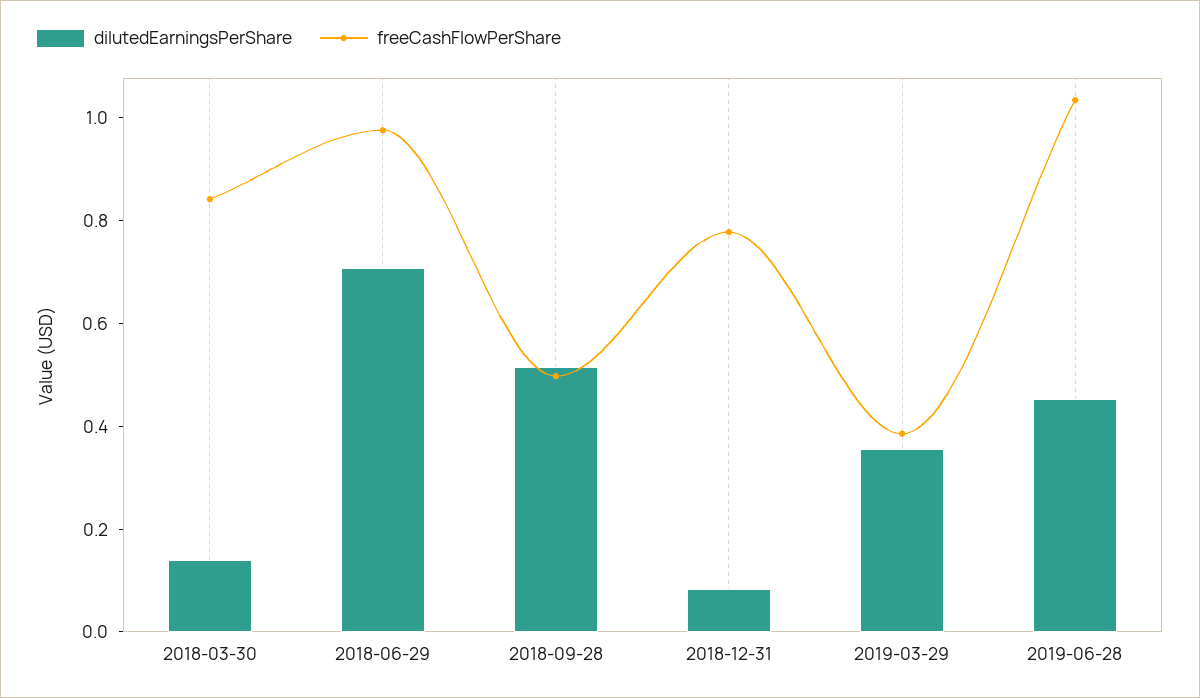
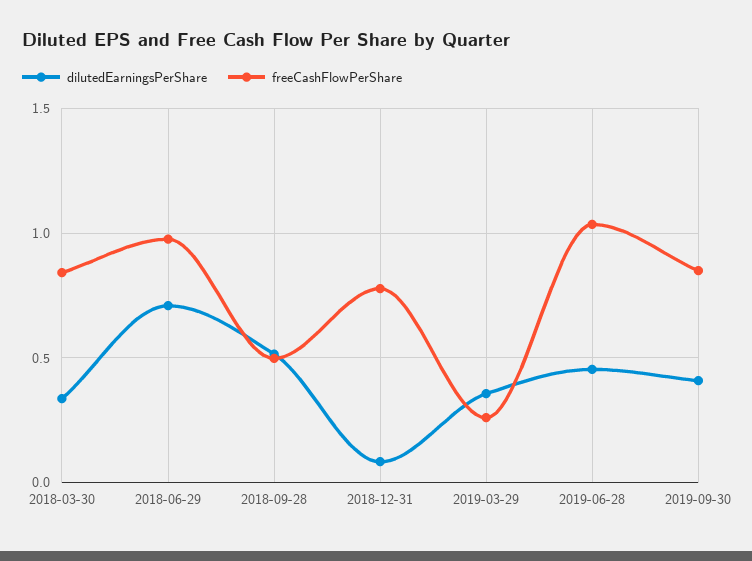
dilutedEarningsPerShare, 2018-03-30: 0.15 -> 0.35
freeCashFlowPerShare, 2019-03-29: 0.4 -> 0.25
dilutedEarningsPerShare, 2019-09-30: none -> 0.4
freeCashFlowPerShare, 2019-09-30: none -> 0.85

